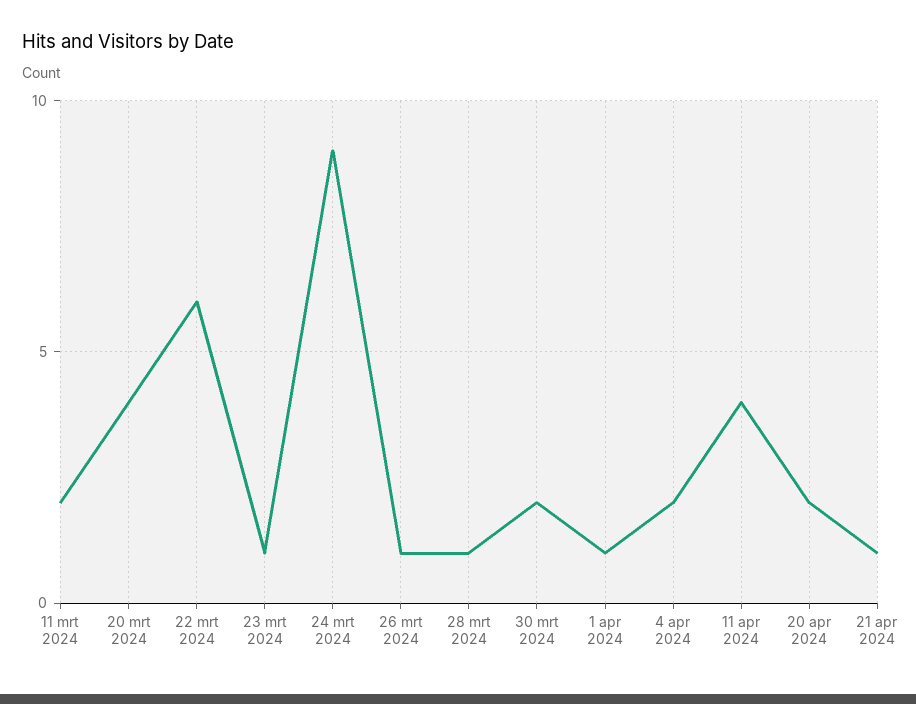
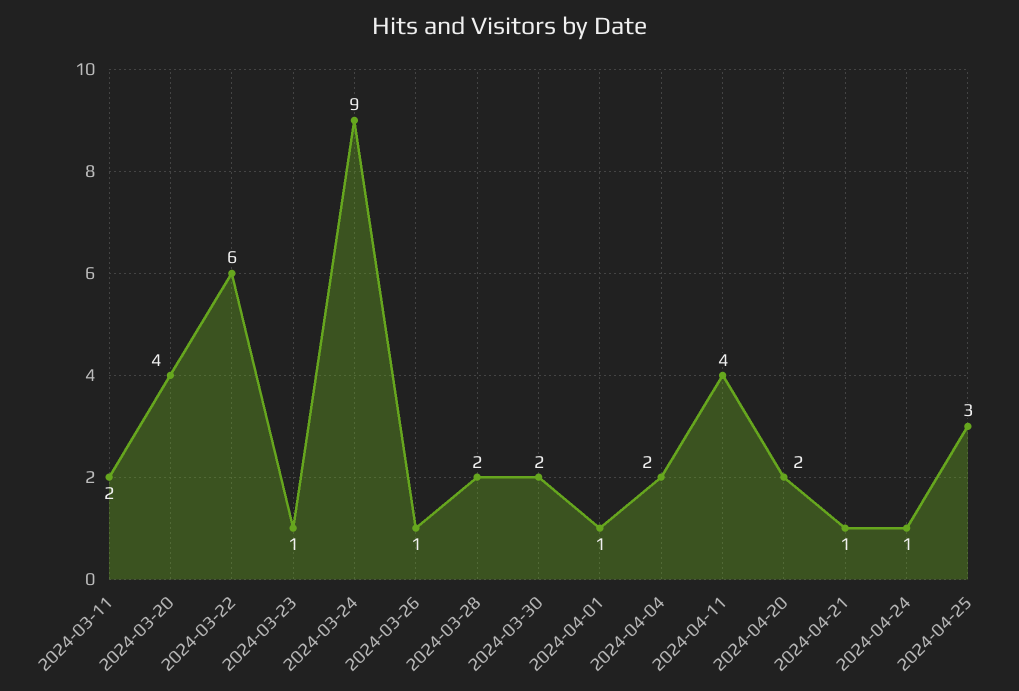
28 mrt 2024: 1 -> 2
2024-04-24: none -> 1
2024-04-25: none -> 3

